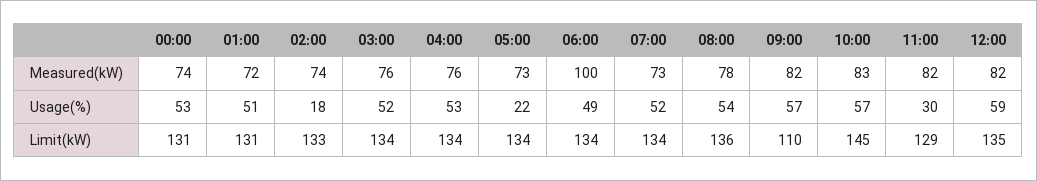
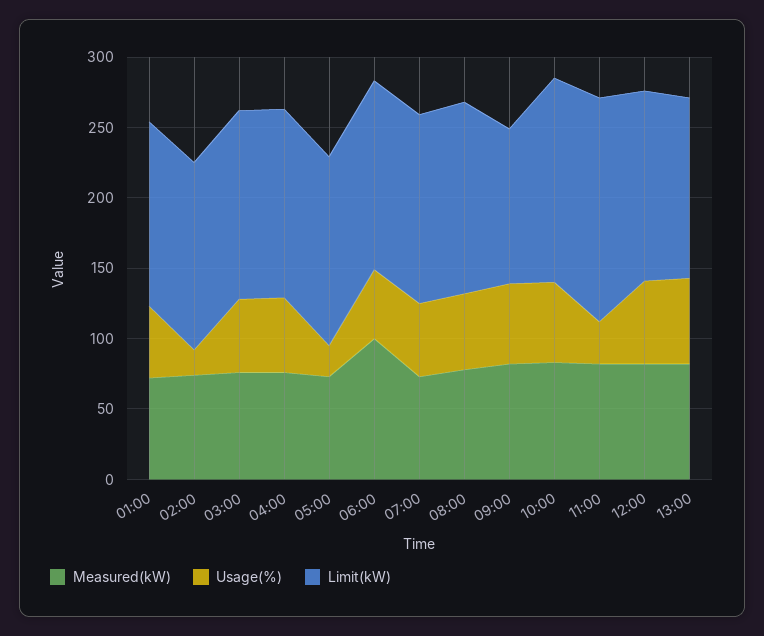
Measured(kW), 00:00: 74 -> none
Usage(%), 00:00: 53 -> none
Limit(kW), 00:00: 131 -> none
Limit(kW), 11:00: 129 -> 160
Measured(kW), 13:00: none -> 80
Usage(%), 13:00: none -> 60
Limit(kW), 13:00: none -> 130

